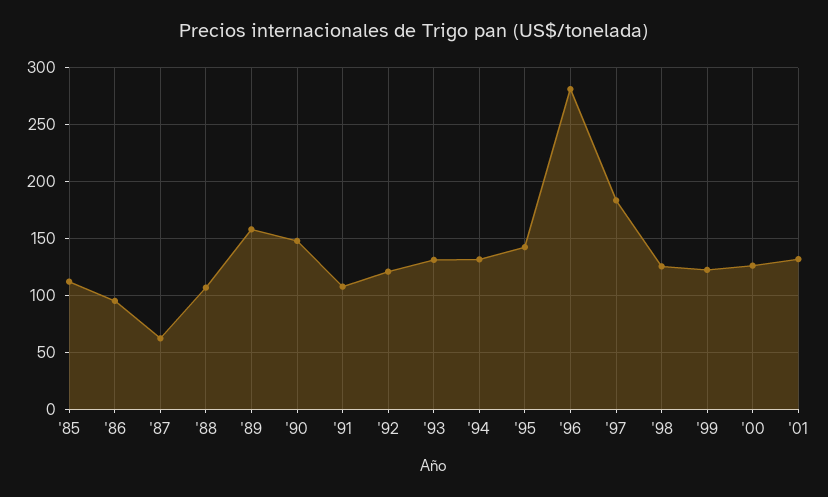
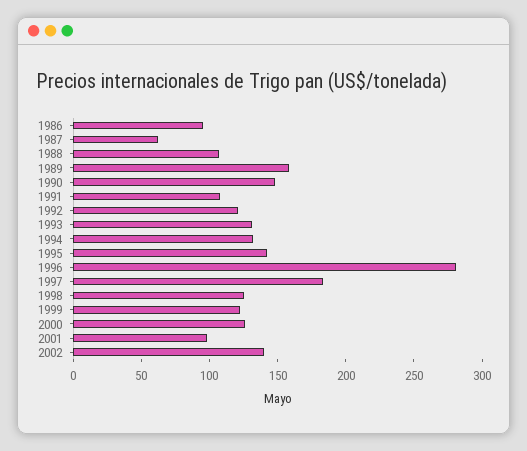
'85: 110 -> none
'01: 130 -> 100
2002: none -> 140

